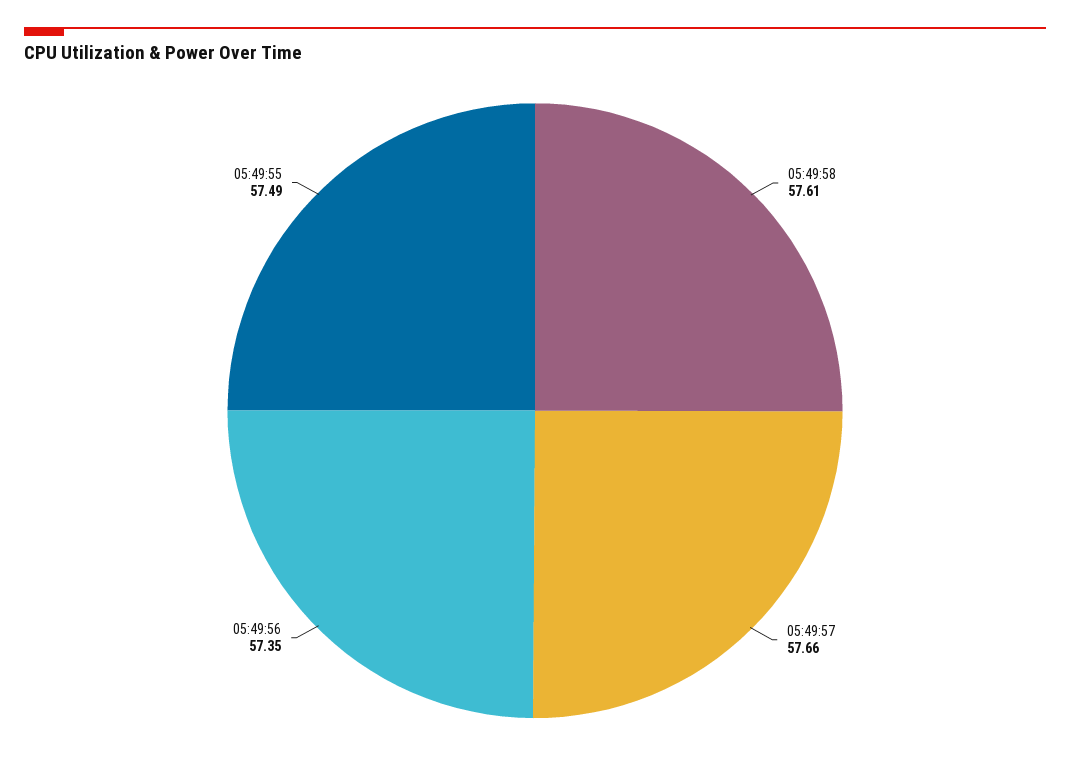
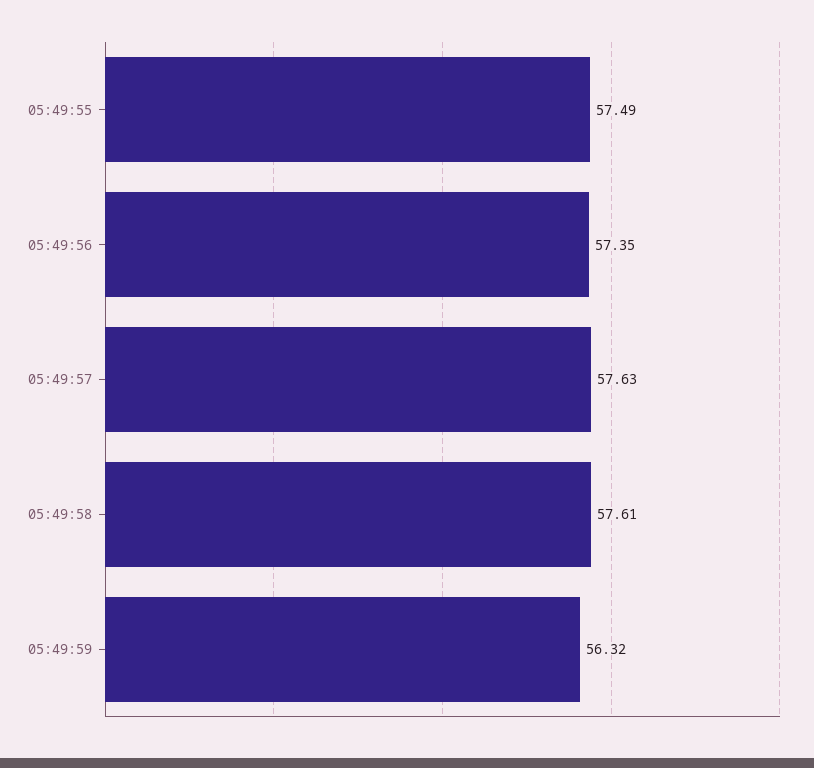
05:49:57: 57.66 -> 57.63
05:49:59: none -> 56.32

